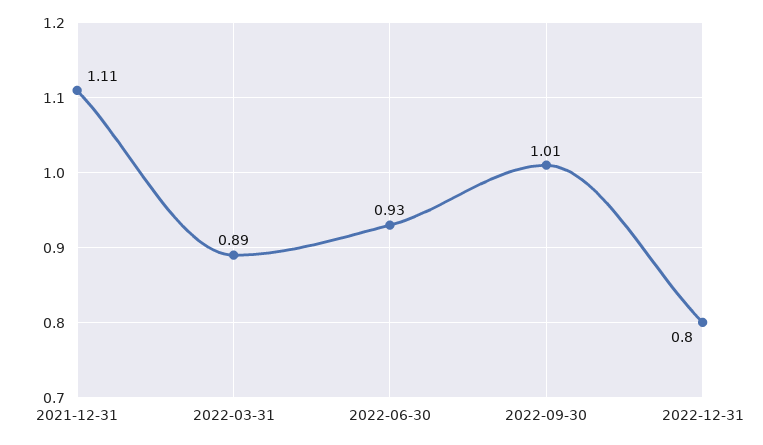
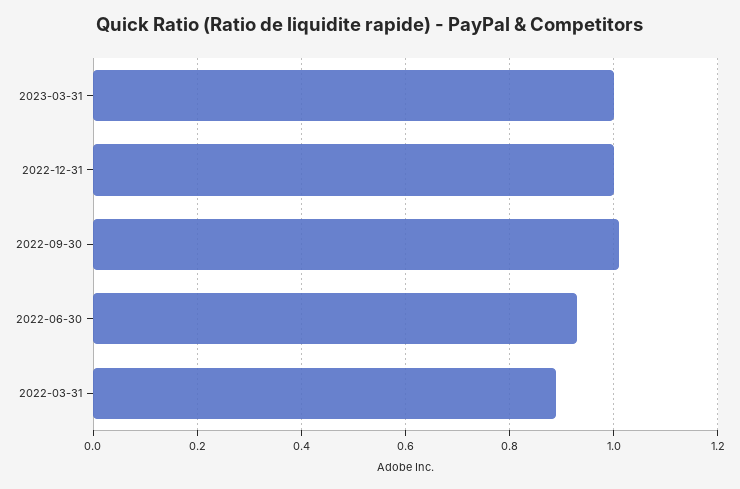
2021-12-31: 1.11 -> none
2022-12-31: 0.8 -> 1
2023-03-31: none -> 1

